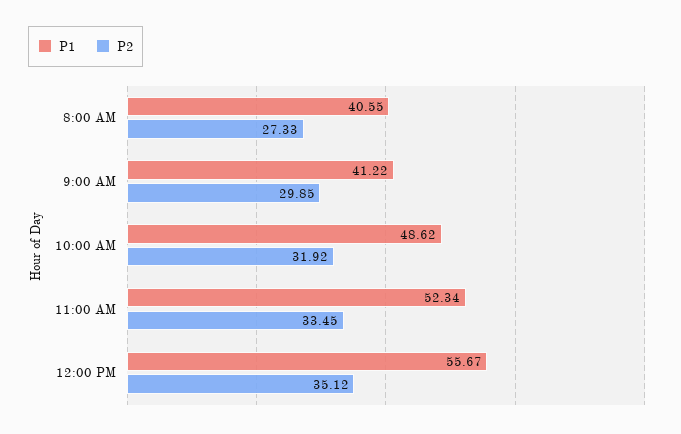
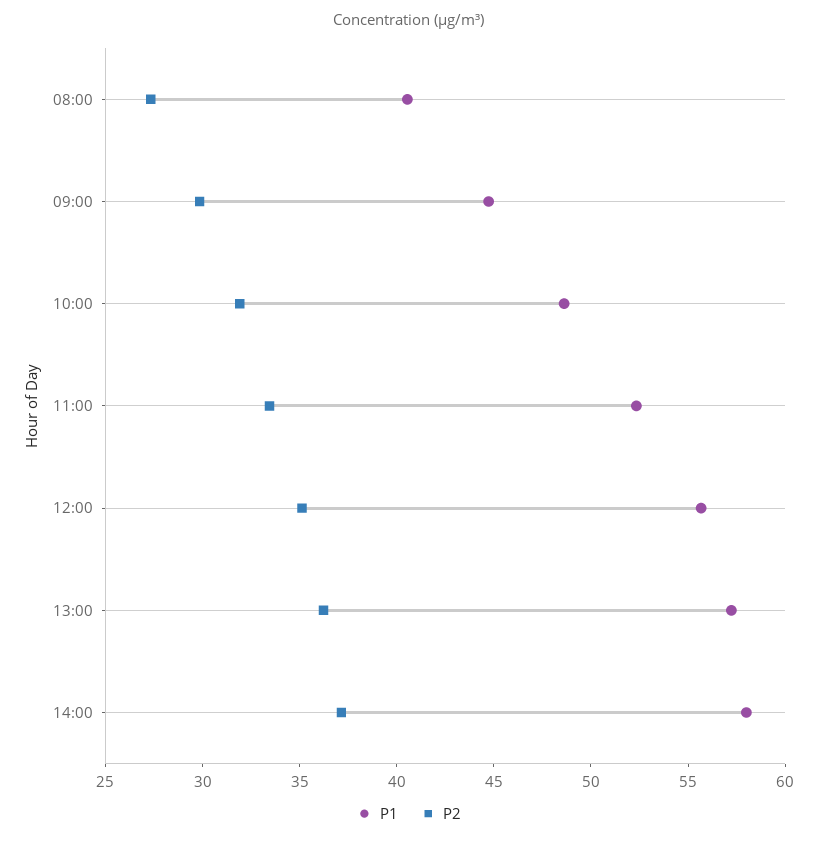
P1, 9:00 AM: 41.22 -> 45
P1, 13:00: none -> 57
P2, 13:00: none -> 36
P1, 14:00: none -> 58
P2, 14:00: none -> 37

